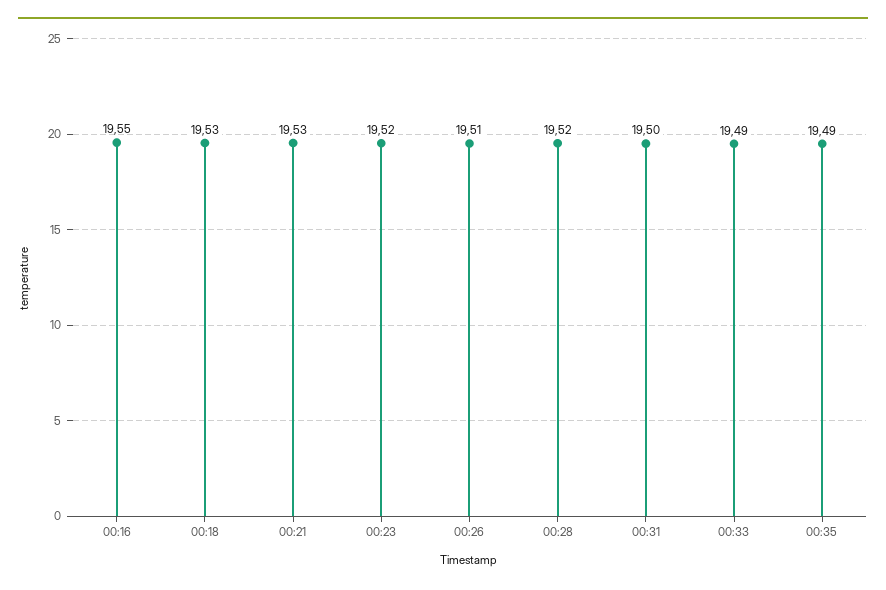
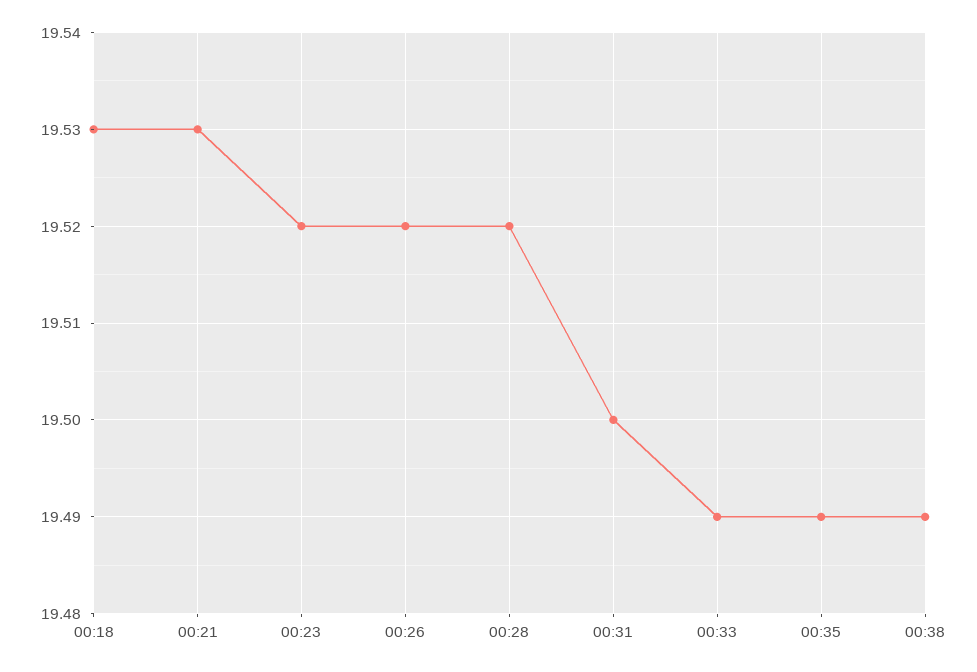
00:16: 19.55 -> none
00:26: 19.51 -> 19.52
00:38: none -> 19.49

